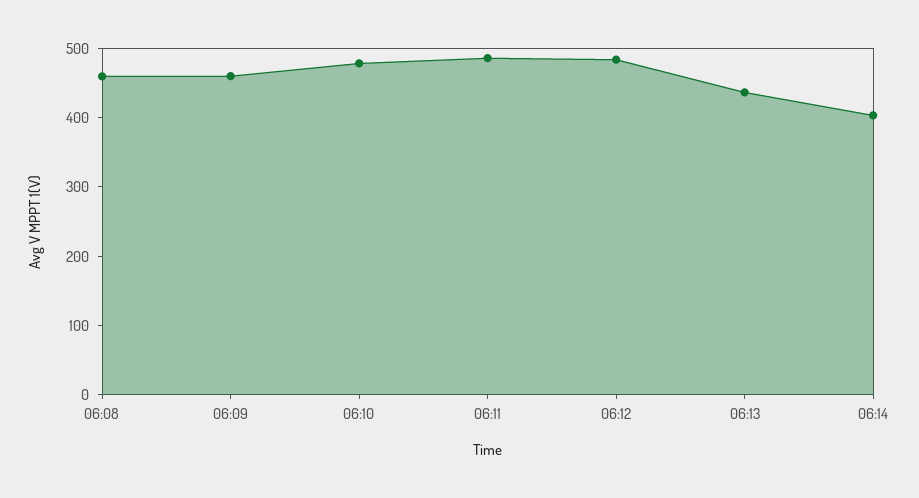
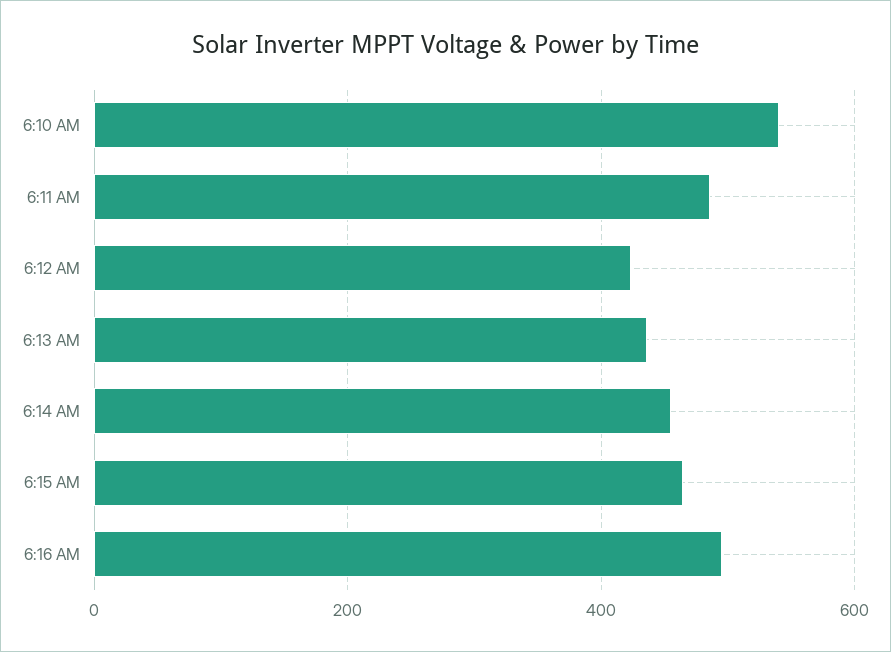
06:08: 460 -> none
06:09: 460 -> none
06:10: 480 -> 540
06:12: 480 -> 420
06:14: 400 -> 460
6:15 AM: none -> 460
6:16 AM: none -> 500

